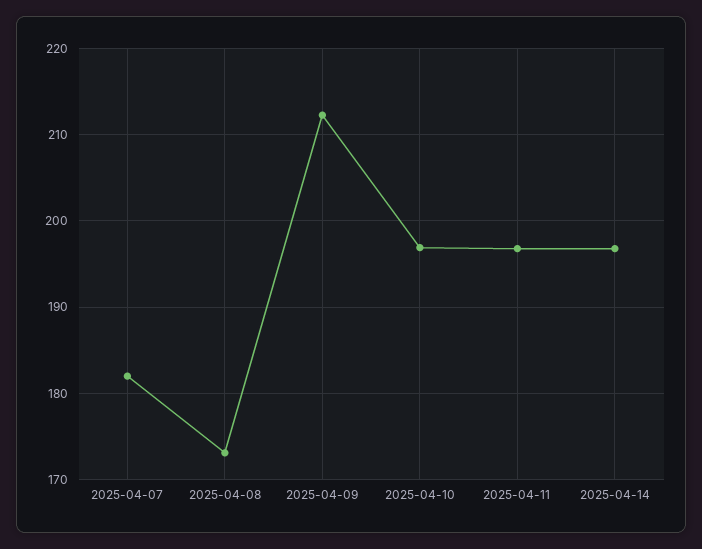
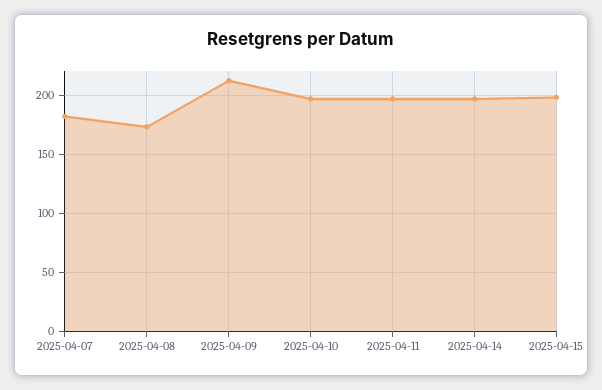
2025-04-15: none -> 200

